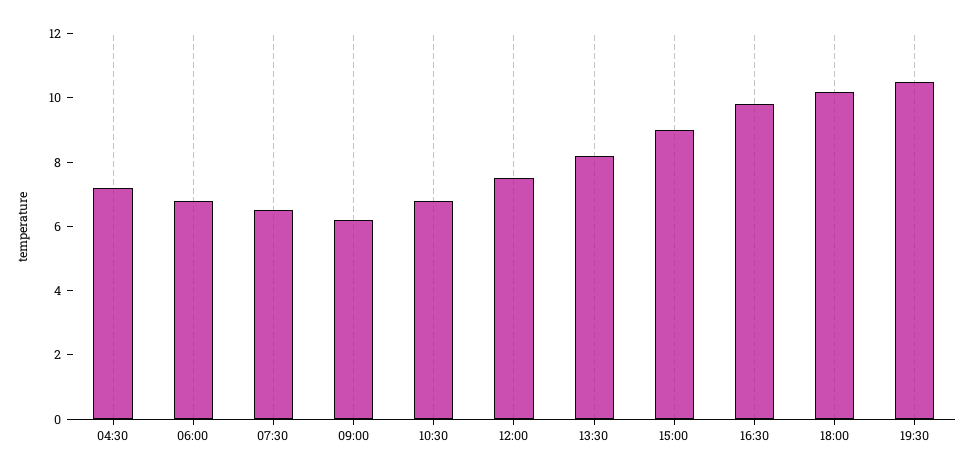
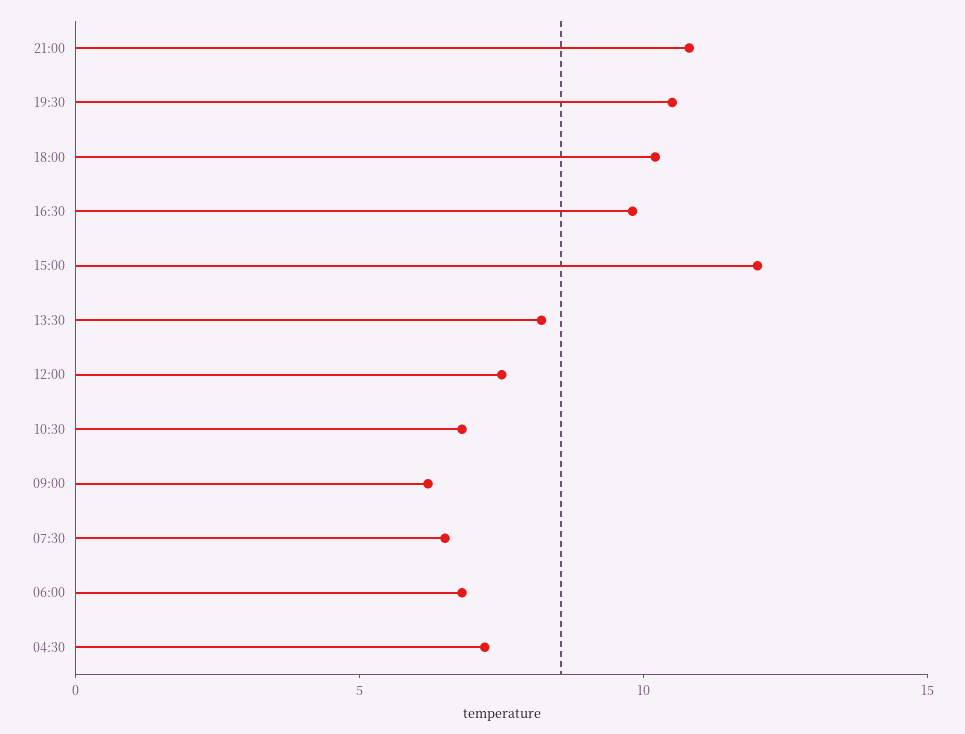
15:00: 9 -> 12
21:00: none -> 11

